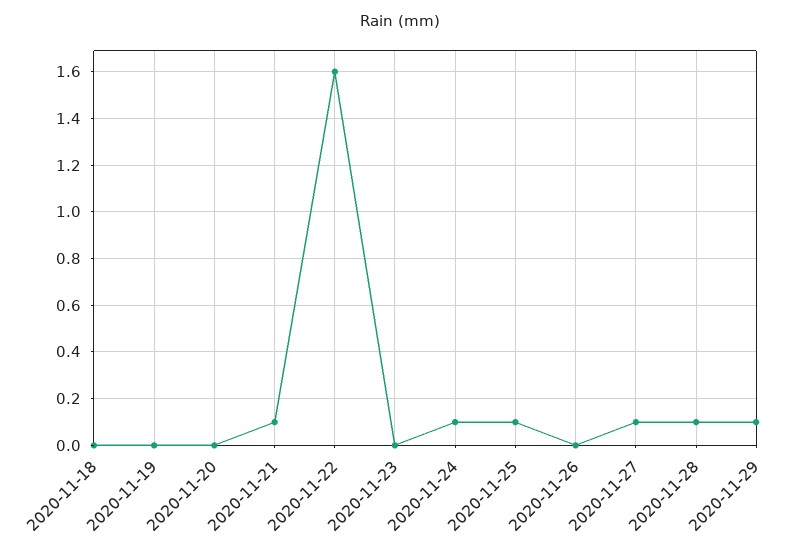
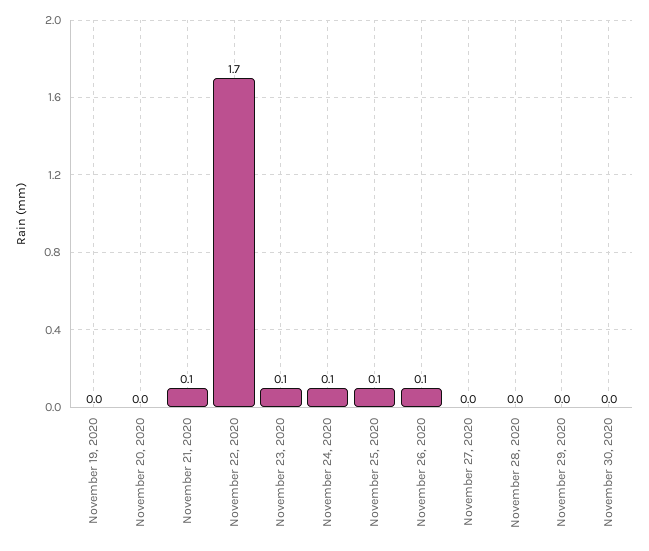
2020-11-18: 0 -> none
2020-11-22: 1.6 -> 1.7
2020-11-23: 0 -> 0.1
2020-11-26: 0 -> 0.1
2020-11-27: 0.1 -> 0
2020-11-28: 0.1 -> 0
2020-11-29: 0.1 -> 0
November 30, 2020: none -> 0

